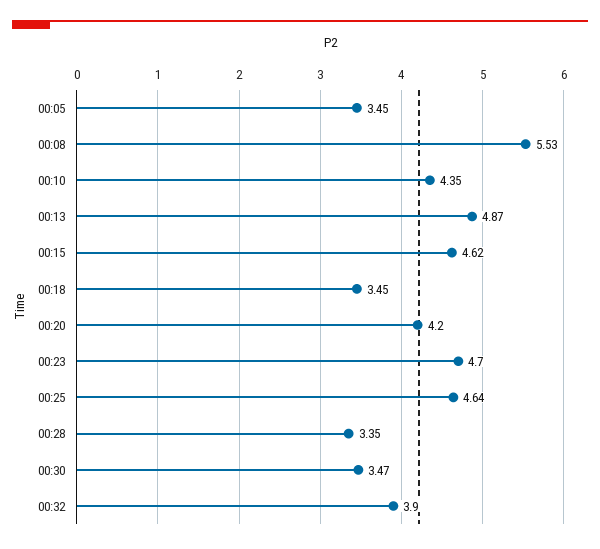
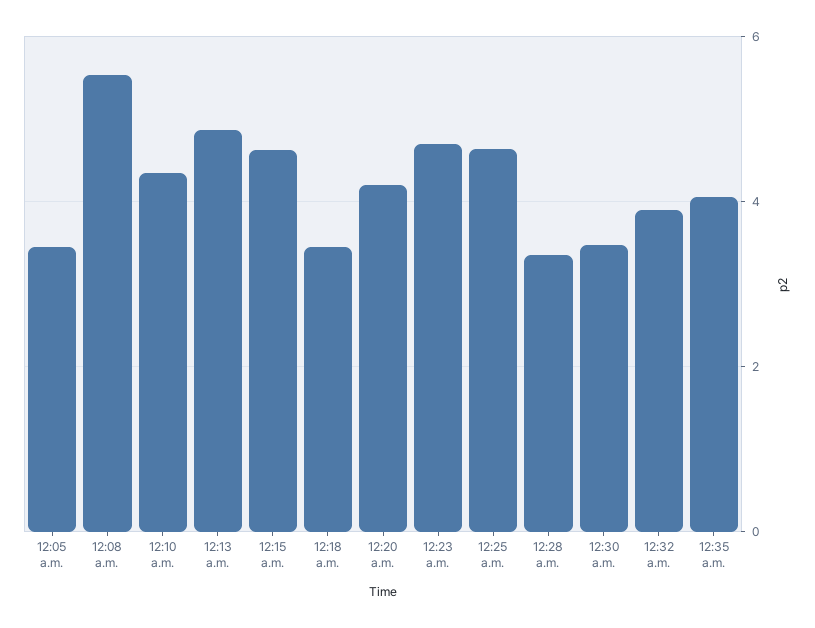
12:35 a.m.: none -> 4

